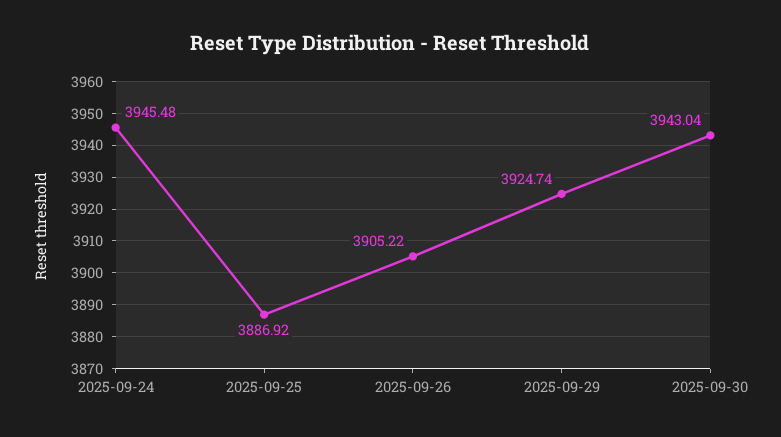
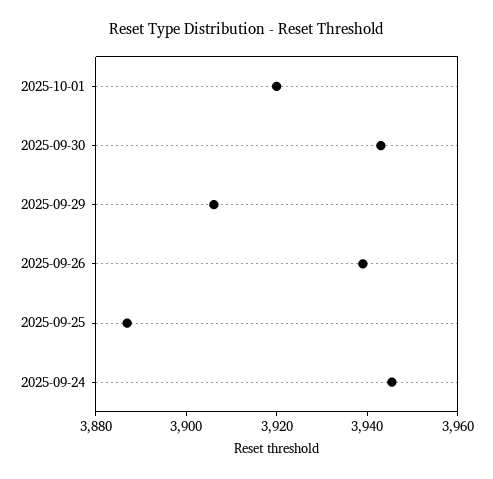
2025-09-26: 3905.22 -> 3940
2025-09-29: 3924.74 -> 3905
2025-10-01: none -> 3920

